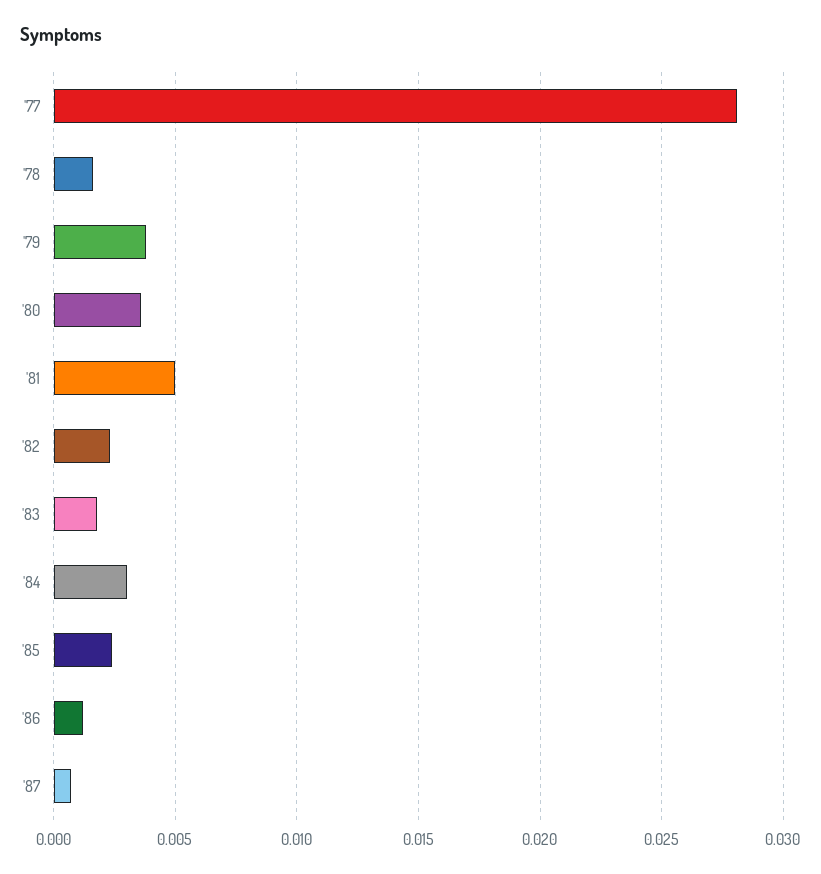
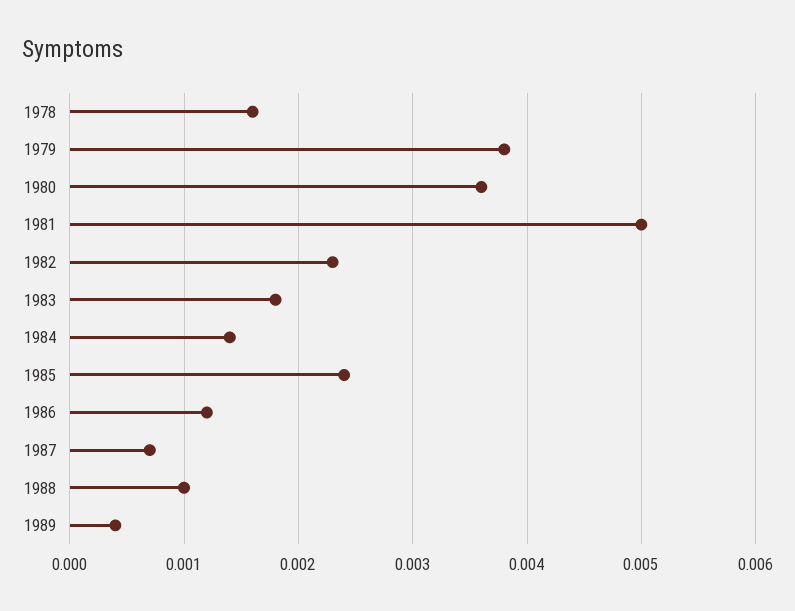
'77: 0.028 -> none
'84: 0.003 -> 0.0014
1988: none -> 0.001
1989: none -> 0.0004

